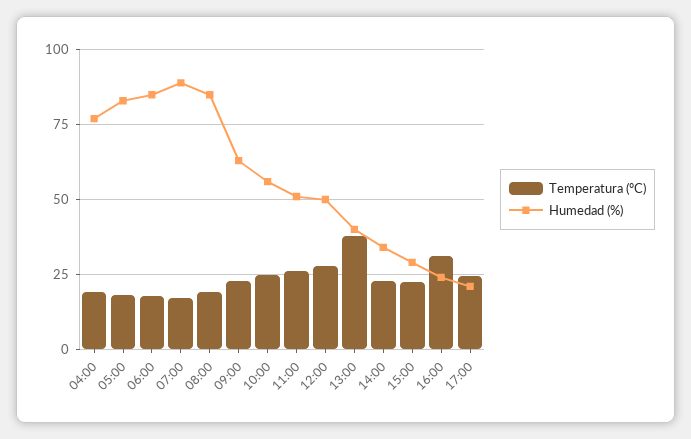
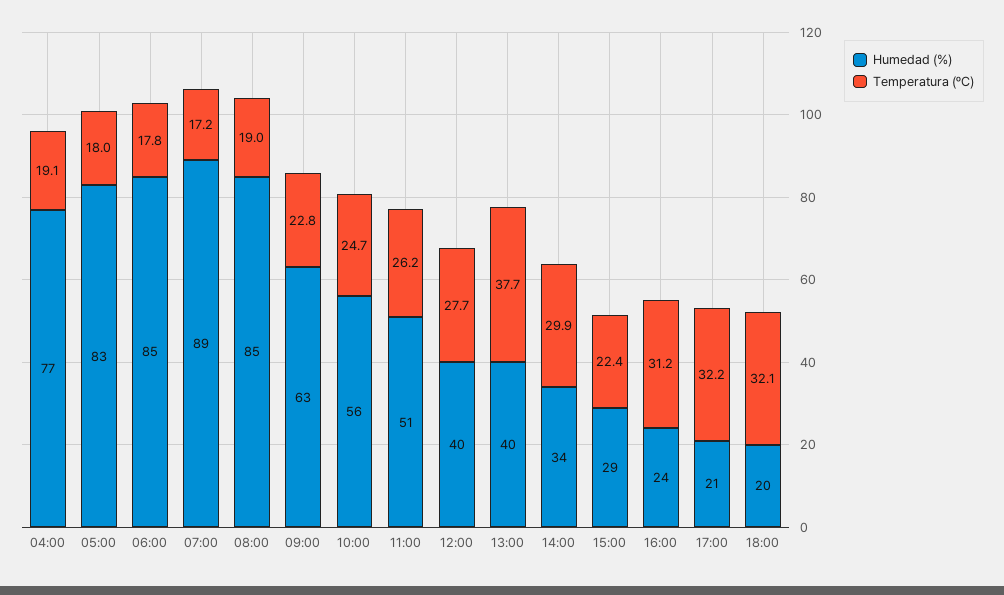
Humedad (%), 12:00: 50 -> 40
Temperatura (ºC), 14:00: 22.5 -> 29.9
Temperatura (ºC), 17:00: 25 -> 32.2
Humedad (%), 18:00: none -> 20
Temperatura (ºC), 18:00: none -> 32.1

